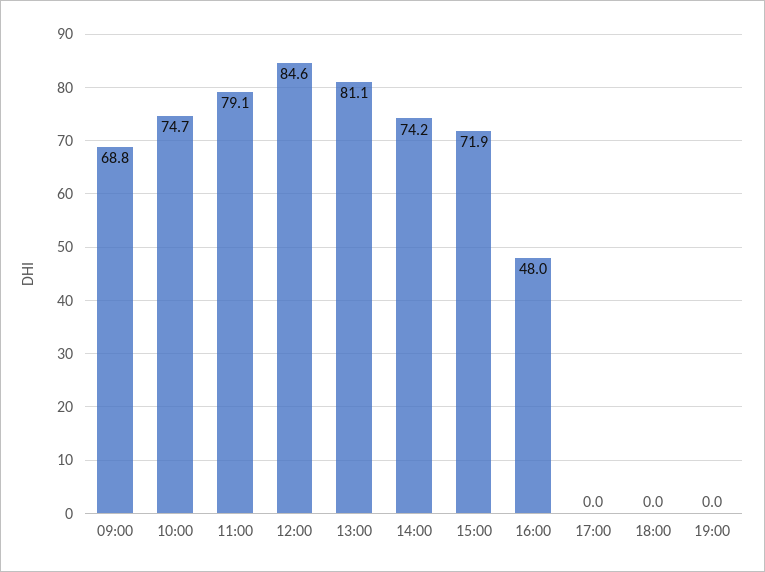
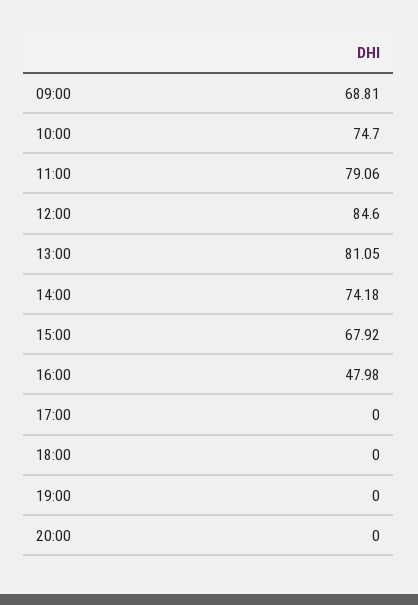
15:00: 71.9 -> 67.92
20:00: none -> 0

